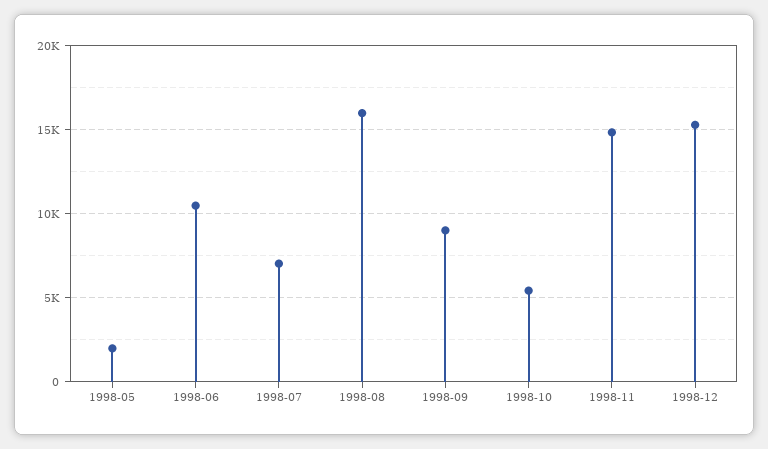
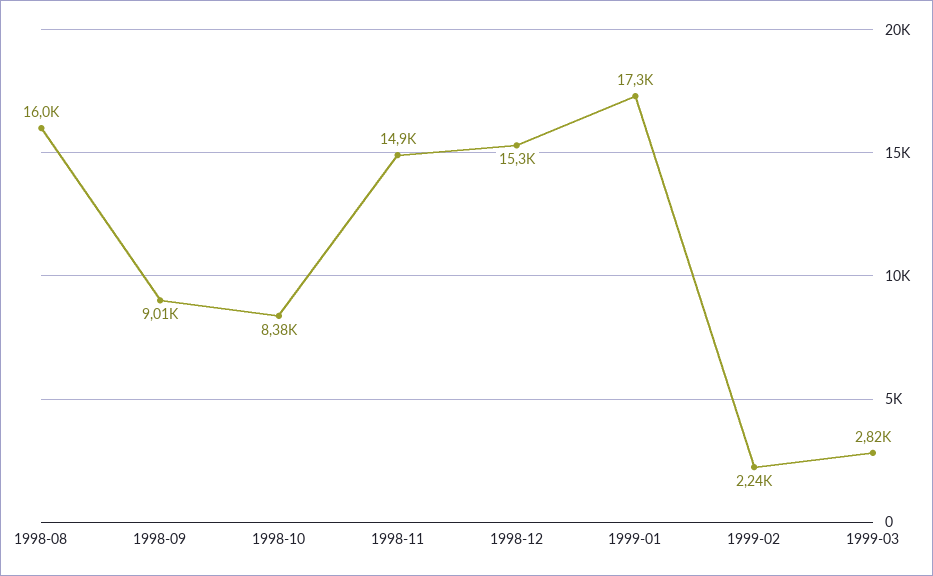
1998-05: 2000 -> none
1998-06: 10500 -> none
1998-07: 7000 -> none
1998-10: 5500 -> 8380
1999-01: none -> 17300
1999-02: none -> 2240
1999-03: none -> 2820

